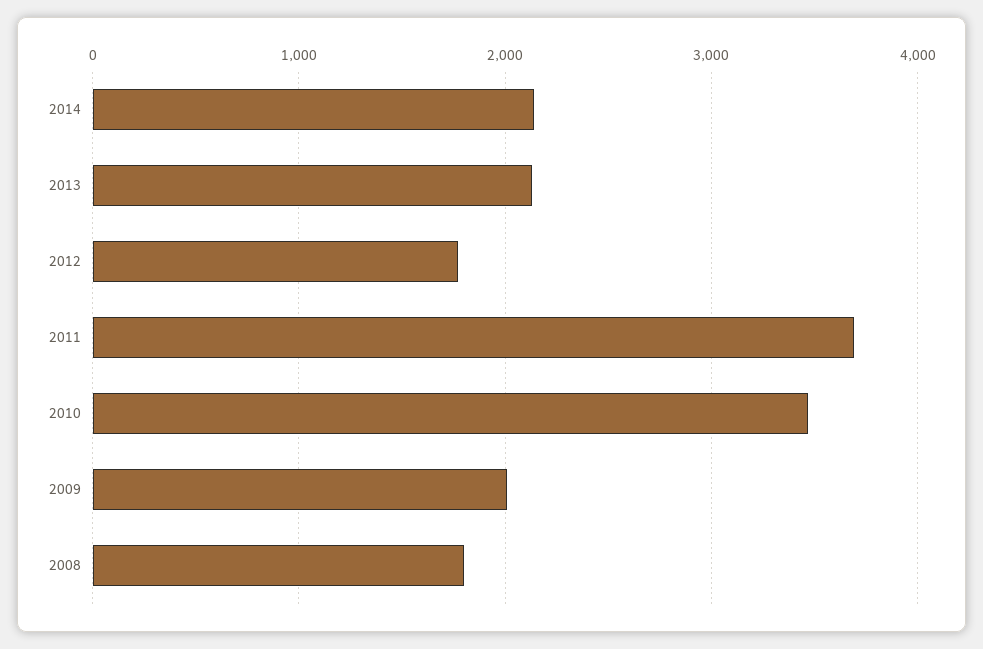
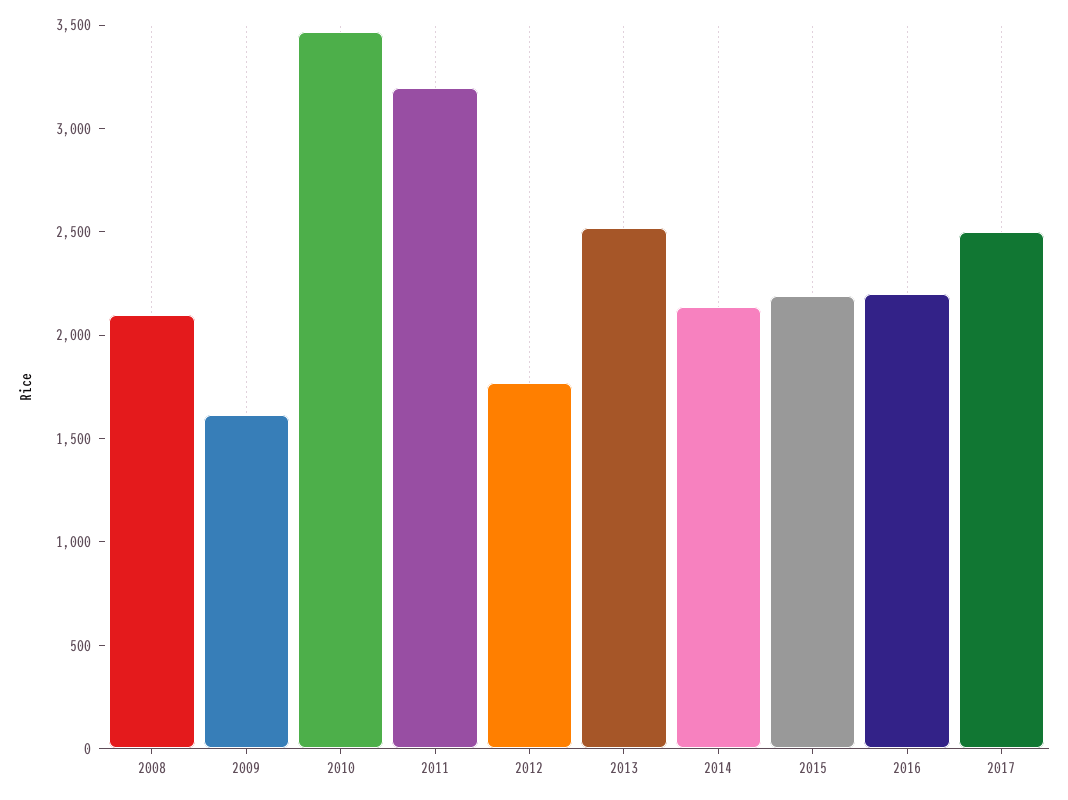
2013: 2100 -> 2500
2011: 3700 -> 3200
2009: 2000 -> 1600
2008: 1800 -> 2100
2015: none -> 2200
2016: none -> 2200
2017: none -> 2500

